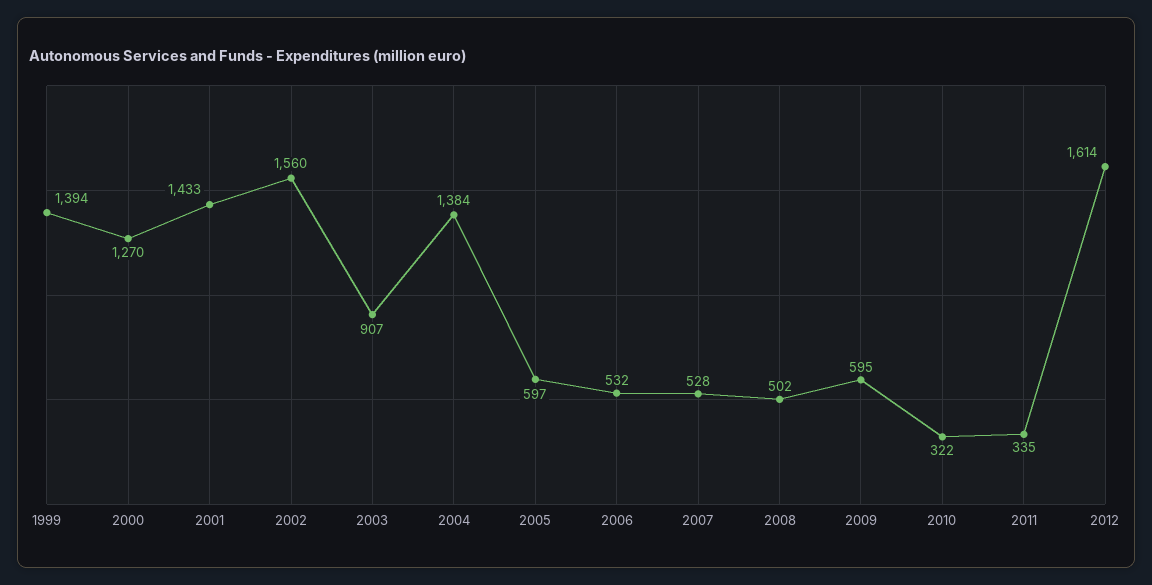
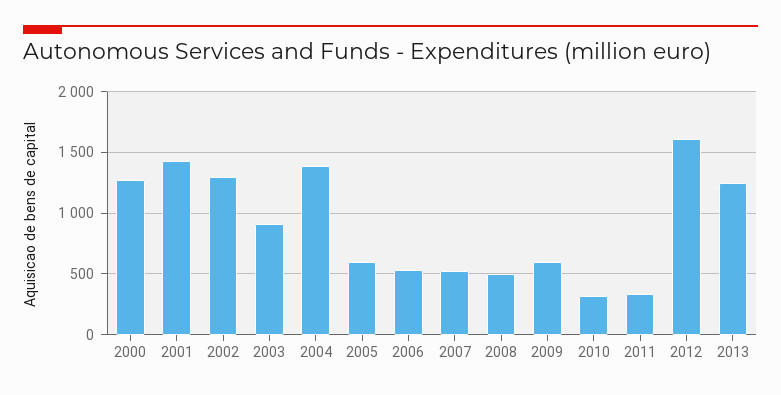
1999: 1394 -> none
2002: 1560 -> 1300
2013: none -> 1250

